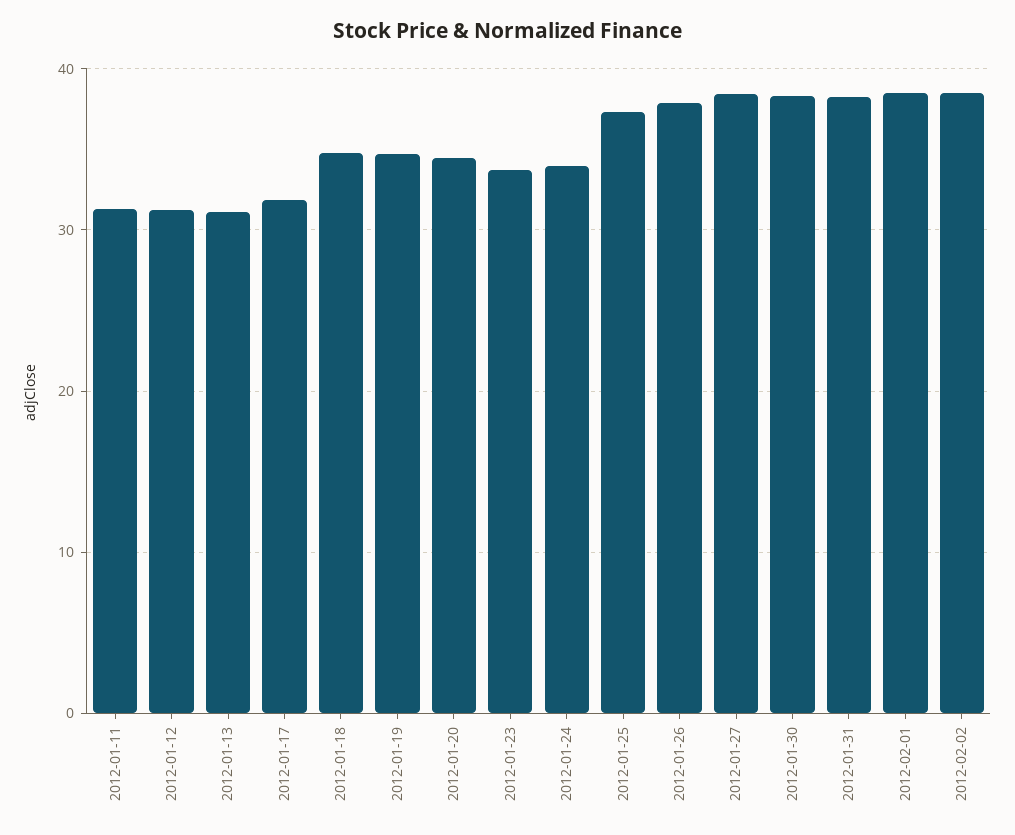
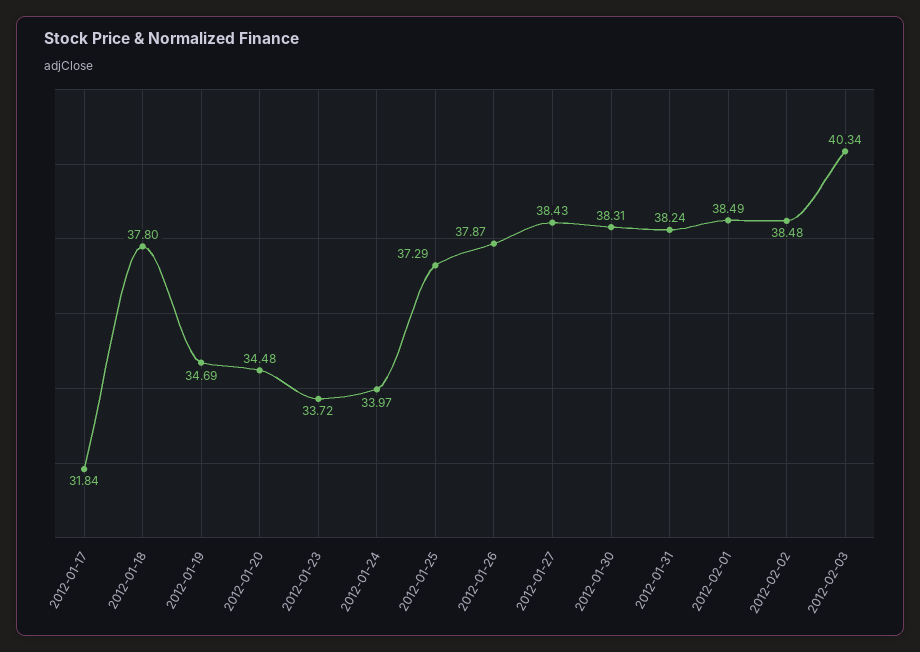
2012-01-11: 31 -> none
2012-01-12: 31 -> none
2012-01-13: 31 -> none
2012-01-18: 35 -> 37.8
2012-02-03: none -> 40.34

